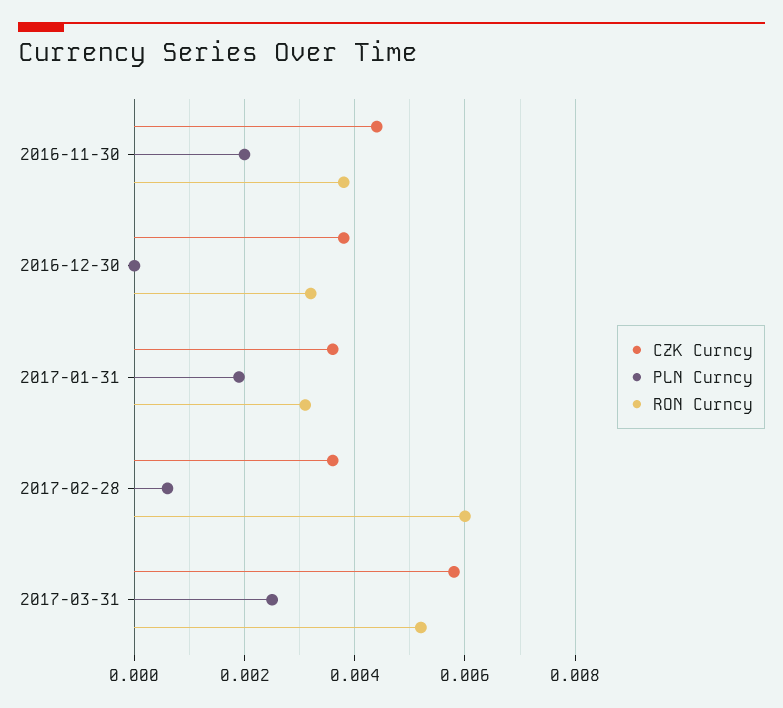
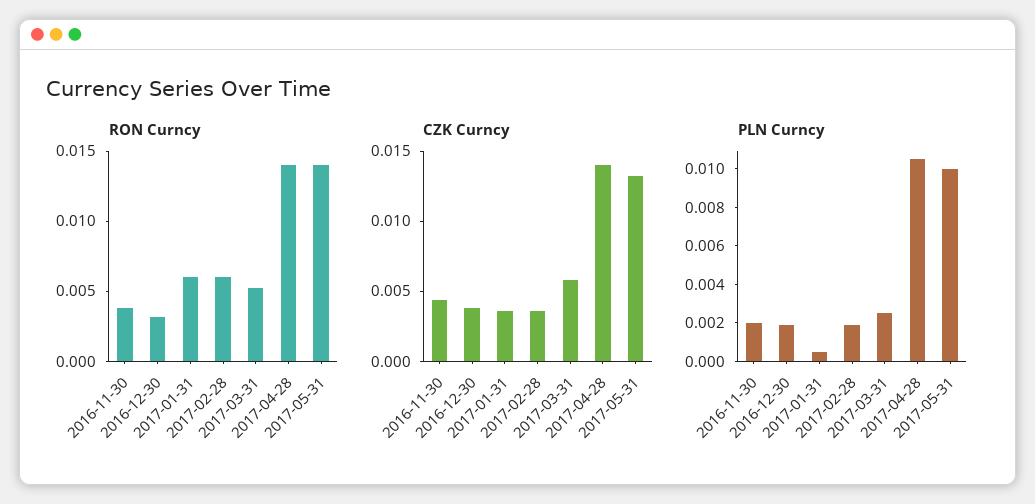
PLN Curncy, 2016-12-30: 0 -> 0.002
PLN Curncy, 2017-01-31: 0.002 -> 0.0005
RON Curncy, 2017-01-31: 0.003 -> 0.006
PLN Curncy, 2017-02-28: 0.0005 -> 0.002
RON Curncy, 2017-04-28: none -> 0.014
RON Curncy, 2017-05-31: none -> 0.014
CZK Curncy, 2017-04-28: none -> 0.014
CZK Curncy, 2017-05-31: none -> 0.013
PLN Curncy, 2017-04-28: none -> 0.0105
PLN Curncy, 2017-05-31: none -> 0.01

